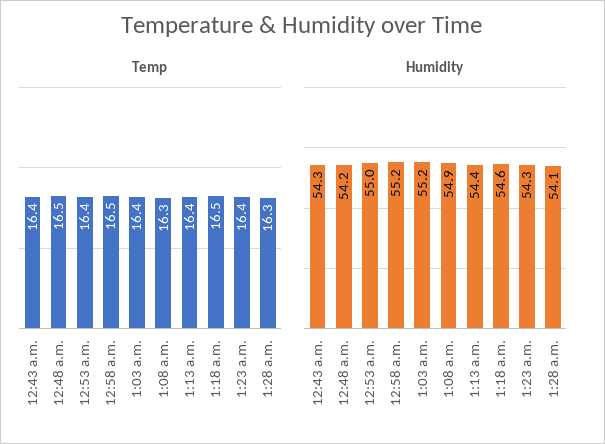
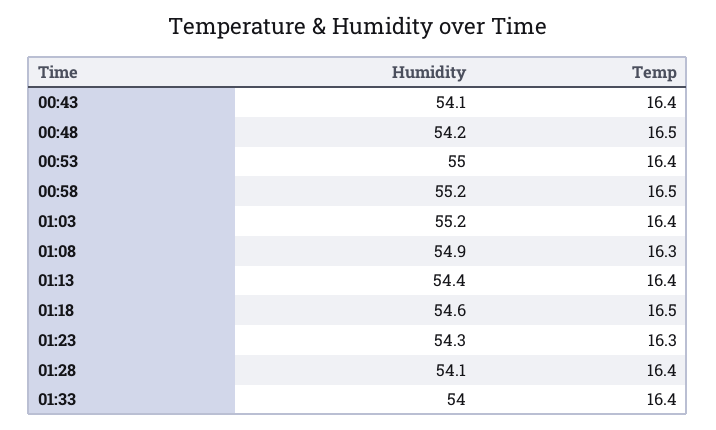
Temp, 1:23 a.m.: 16.4 -> 16.3
Temp, 1:28 a.m.: 16.3 -> 16.4
Humidity, 12:43 a.m.: 54.3 -> 54.1
Humidity, 01:33: none -> 54
Temp, 01:33: none -> 16.4

